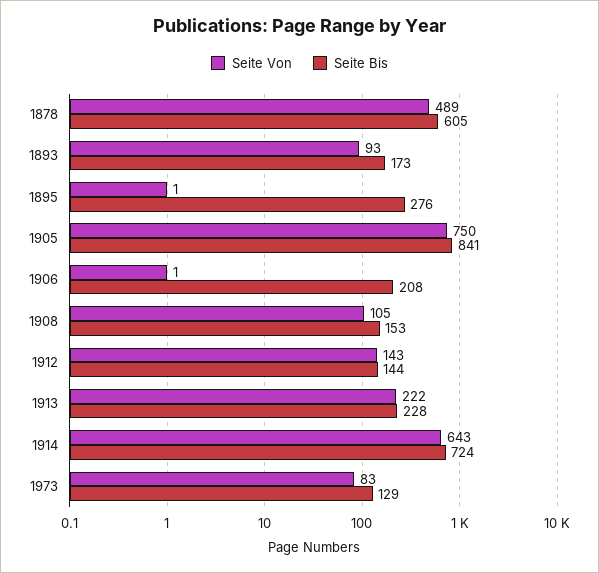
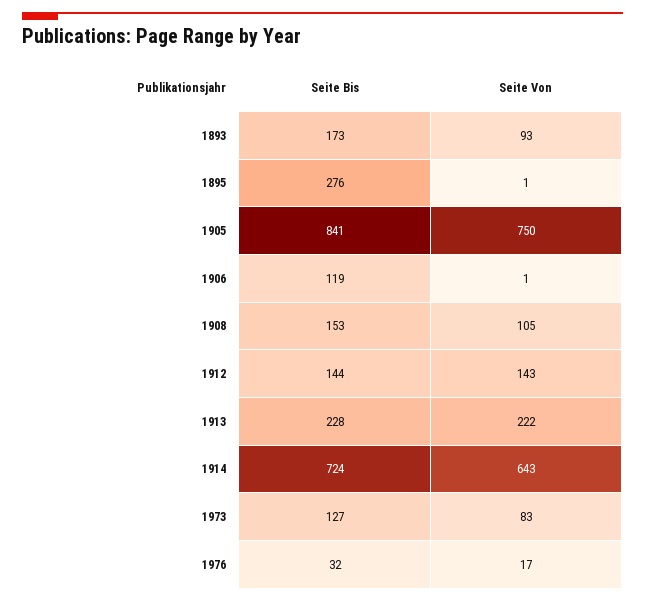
Seite Von, 1878: 489 -> none
Seite Bis, 1878: 605 -> none
Seite Bis, 1906: 208 -> 119
Seite Bis, 1973: 129 -> 127
Seite Bis, 1976: none -> 32
Seite Von, 1976: none -> 17

